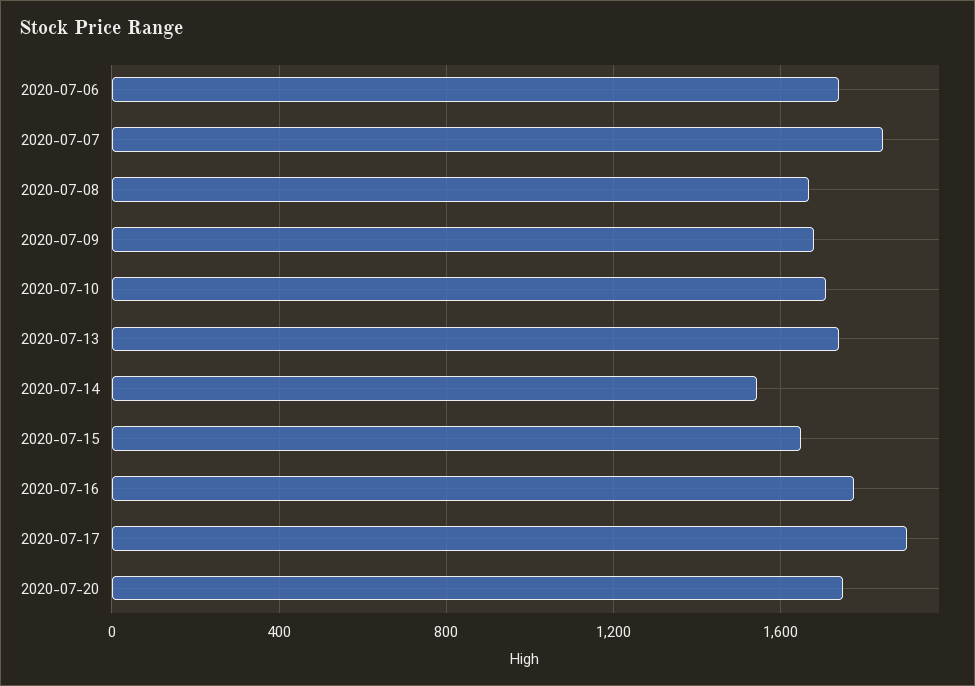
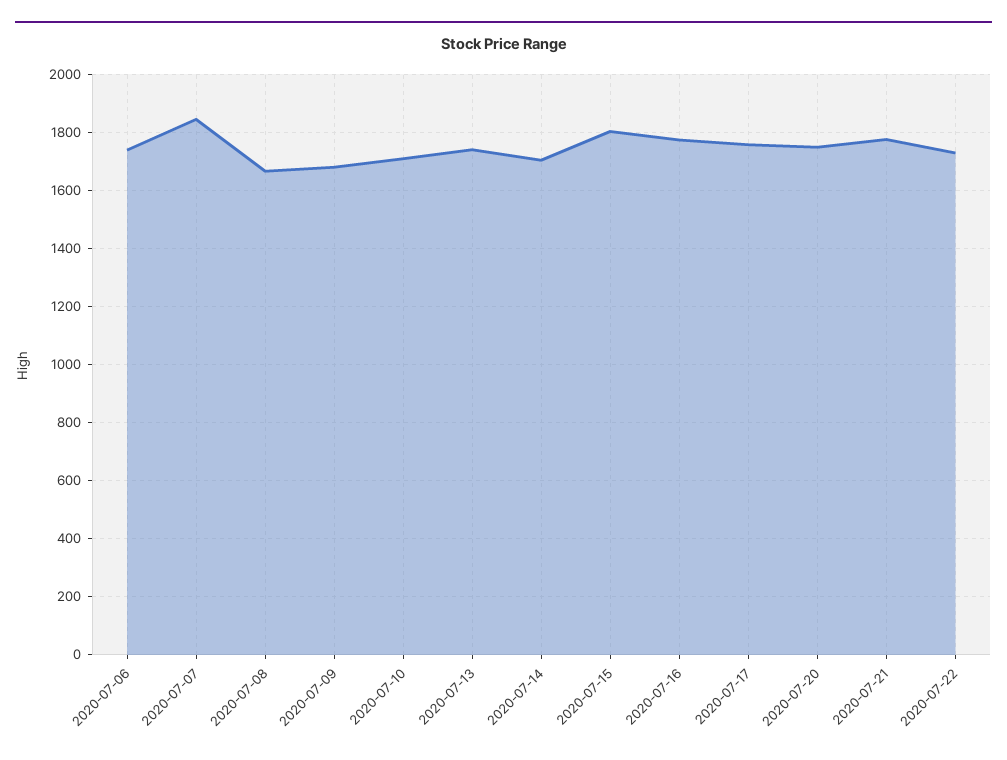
2020-07-14: 1550 -> 1700
2020-07-15: 1650 -> 1800
2020-07-17: 1900 -> 1750
2020-07-21: none -> 1775
2020-07-22: none -> 1725

